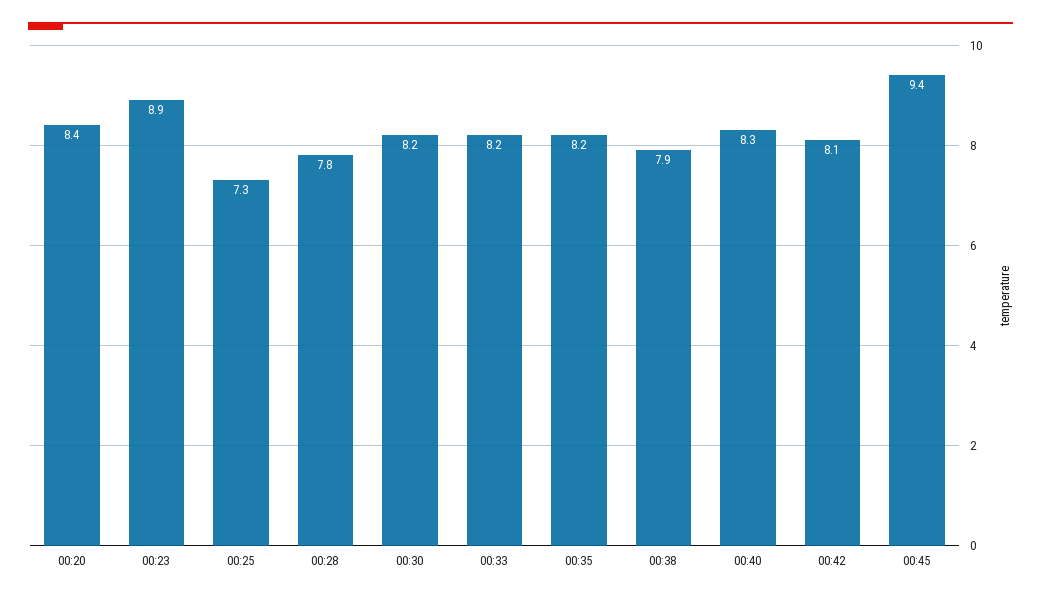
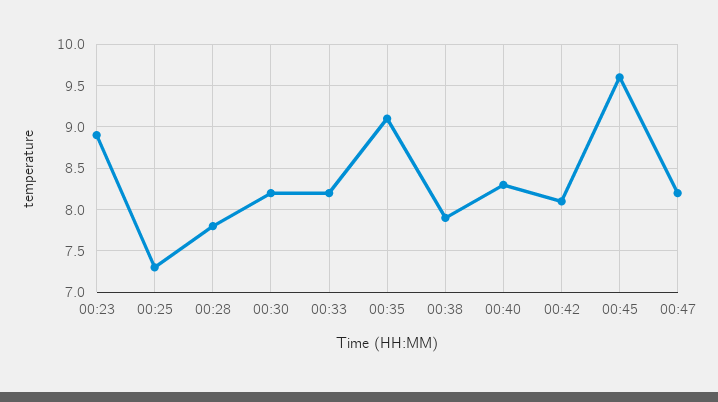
00:20: 8.4 -> none
00:35: 8.2 -> 9.1
00:45: 9.4 -> 9.6
00:47: none -> 8.2

